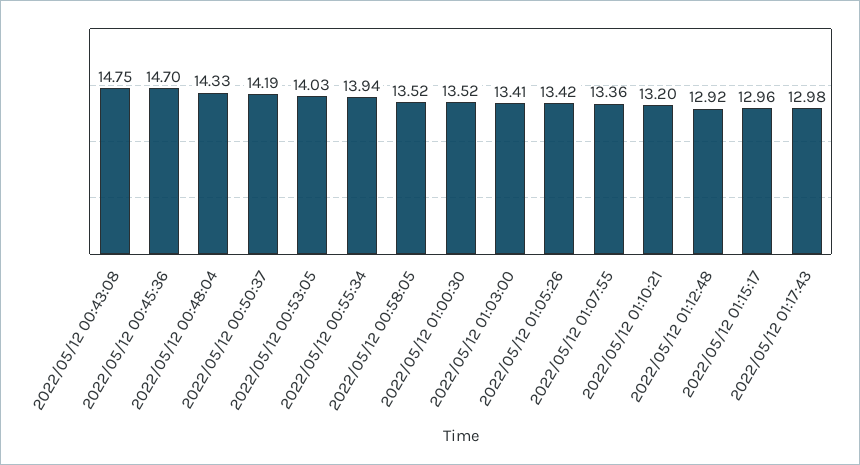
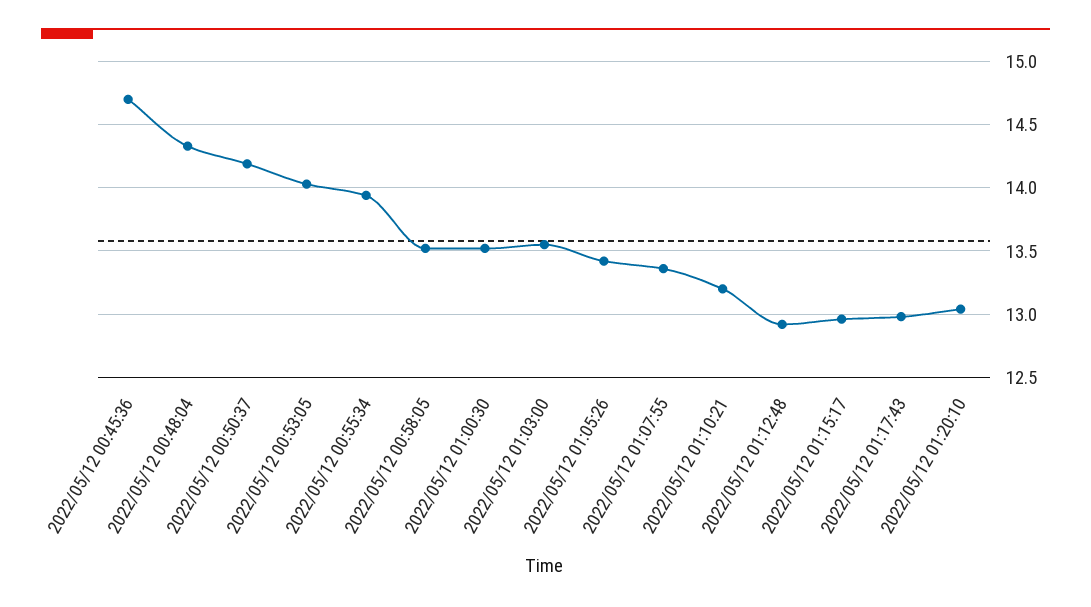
2022/05/12 00:43:08: 14.75 -> none
2022/05/12 01:03:00: 13.41 -> 13.55
2022/05/12 01:20:10: none -> 13.05

